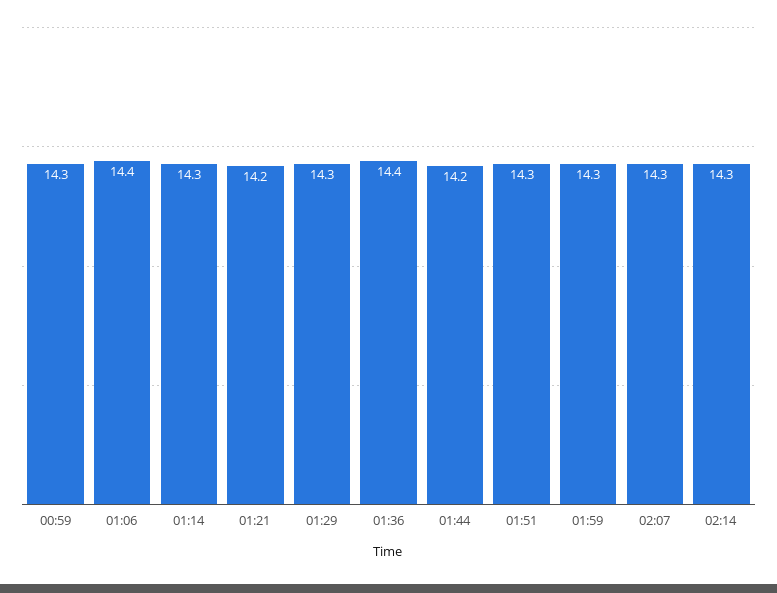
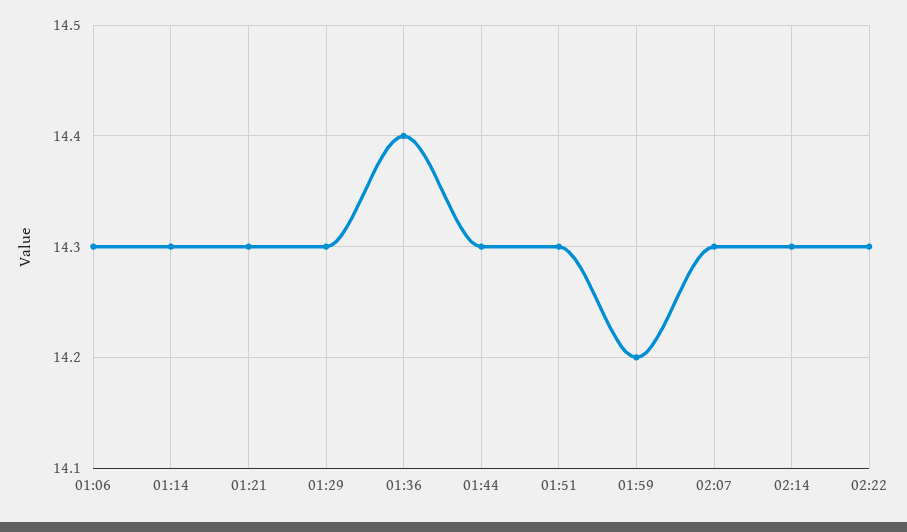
00:59: 14.3 -> none
01:06: 14.4 -> 14.3
01:21: 14.2 -> 14.3
01:44: 14.2 -> 14.3
01:59: 14.3 -> 14.2
02:22: none -> 14.3

